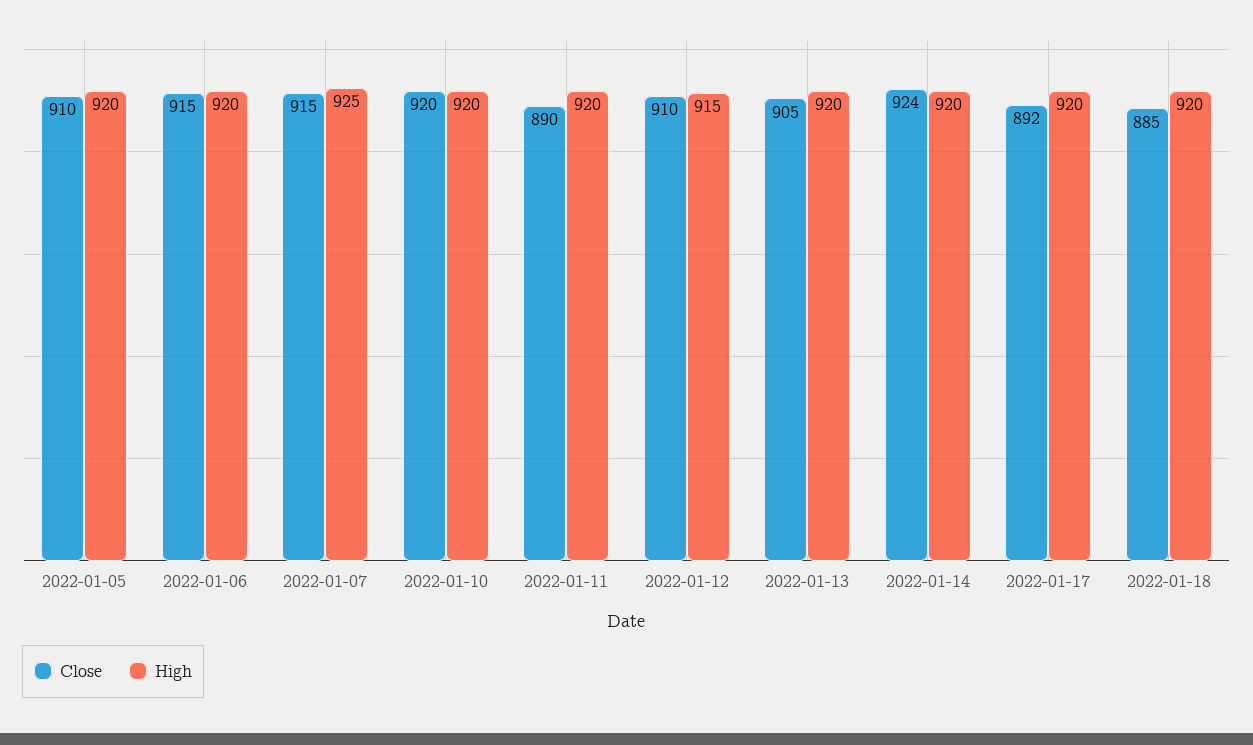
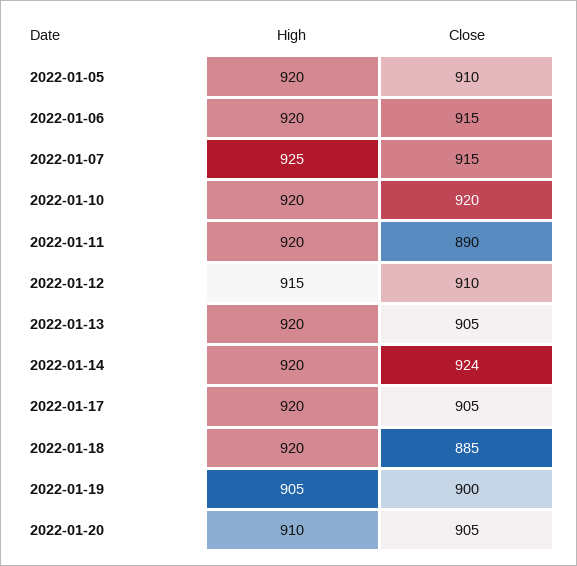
Close, 2022-01-17: 892 -> 905
High, 2022-01-19: none -> 905
Close, 2022-01-19: none -> 900
High, 2022-01-20: none -> 910
Close, 2022-01-20: none -> 905

